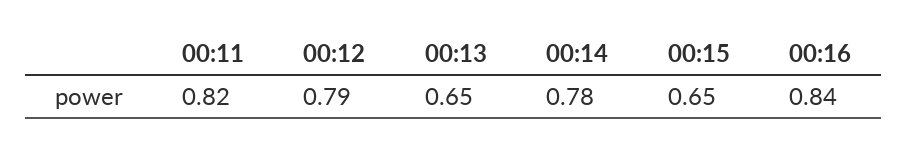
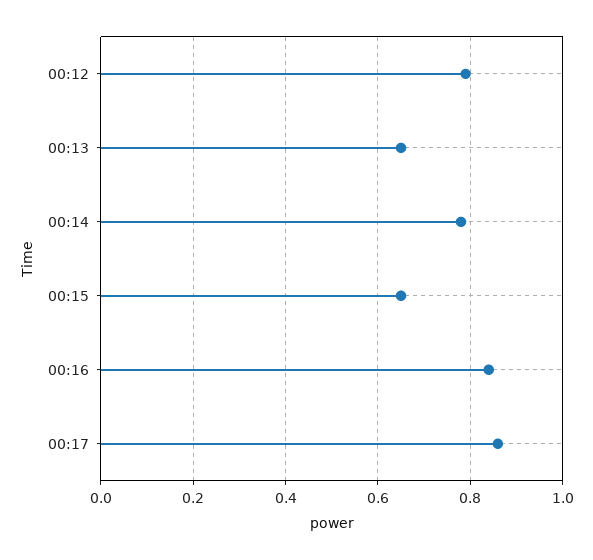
00:11: 0.82 -> none
00:17: none -> 0.85

